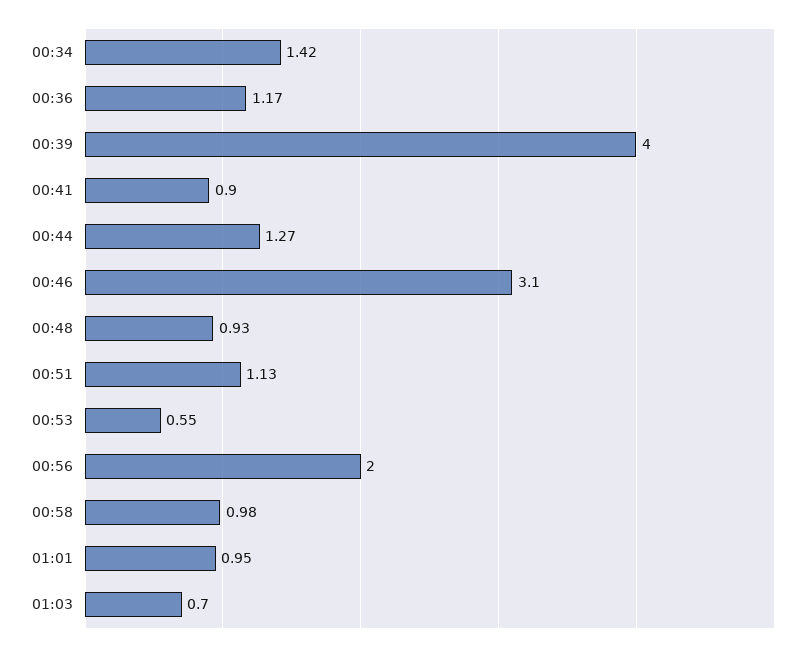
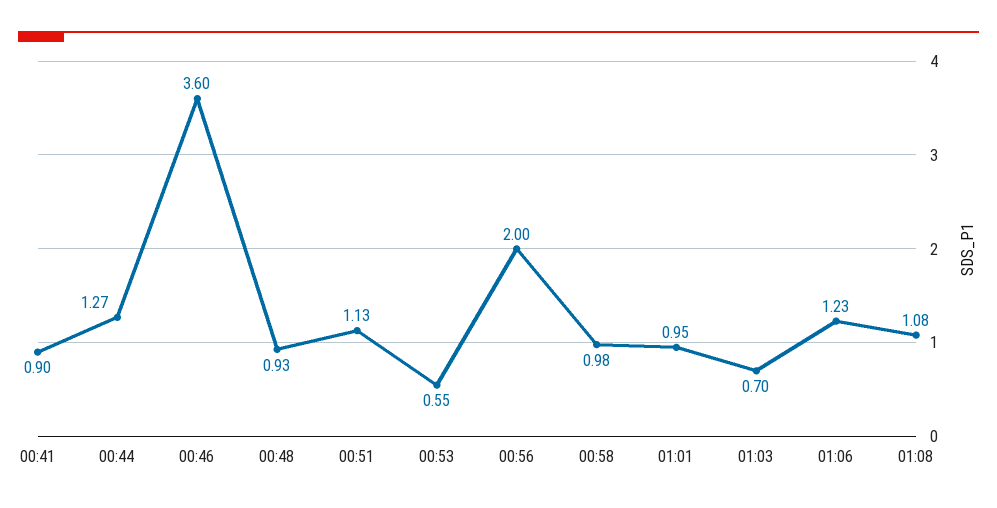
00:34: 1.42 -> none
00:36: 1.17 -> none
00:39: 4 -> none
00:46: 3.1 -> 3.6
01:06: none -> 1.23
01:08: none -> 1.08

